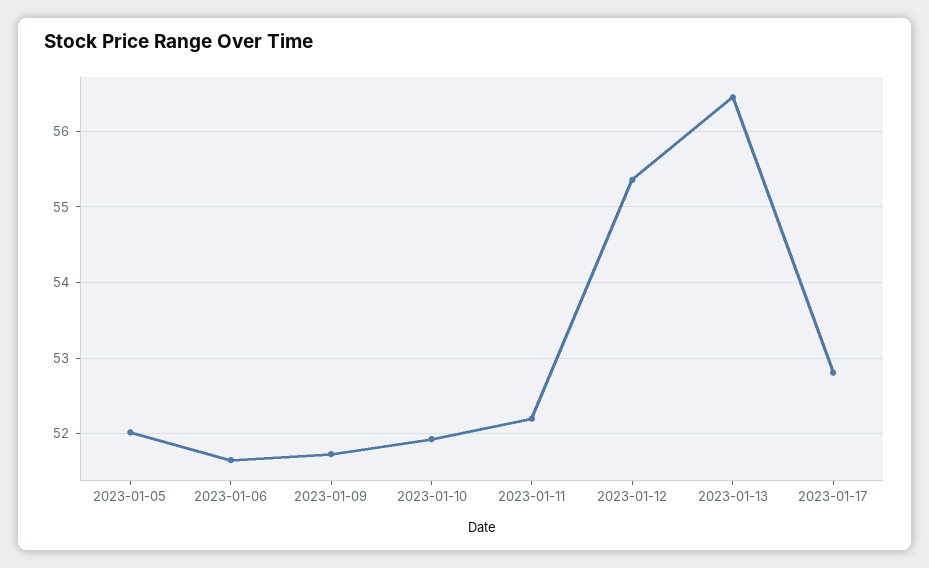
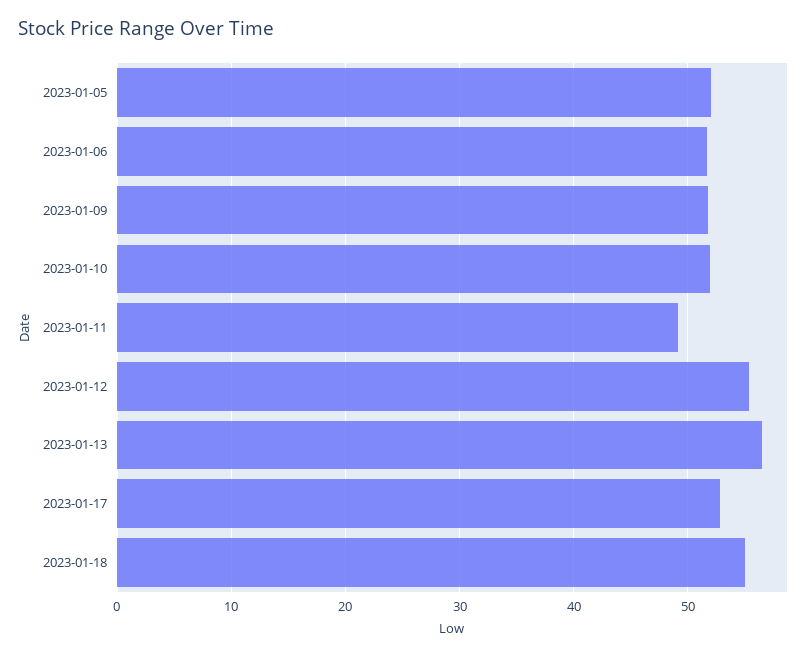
2023-01-11: 52.2 -> 49
2023-01-18: none -> 55

